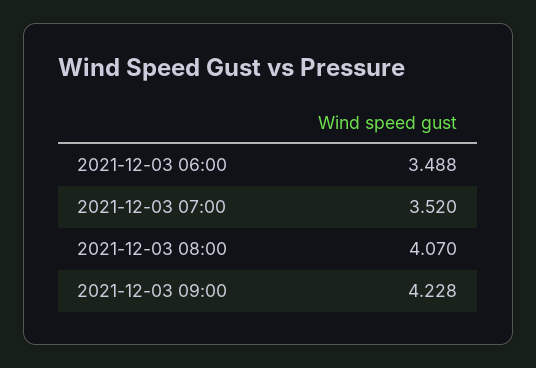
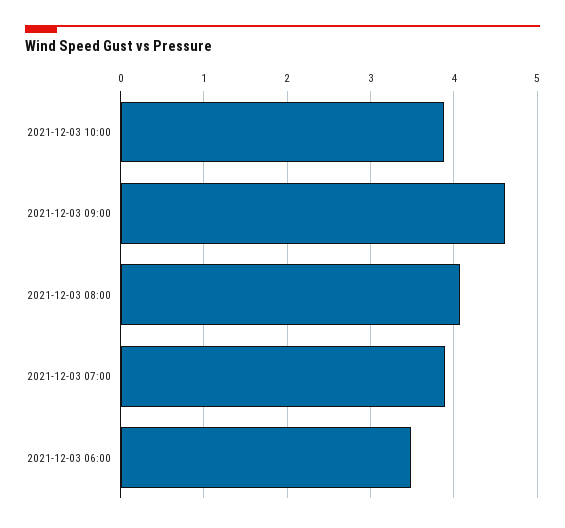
2021-12-03 07:00: 3.52 -> 3.9
2021-12-03 09:00: 4.228 -> 4.6
2021-12-03 10:00: none -> 3.9

